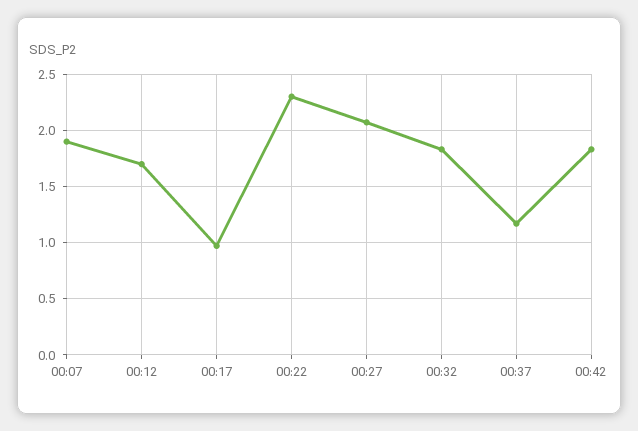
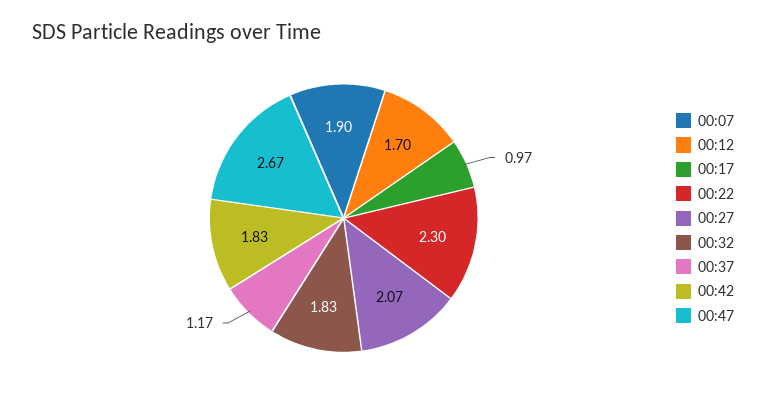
00:47: none -> 2.67

